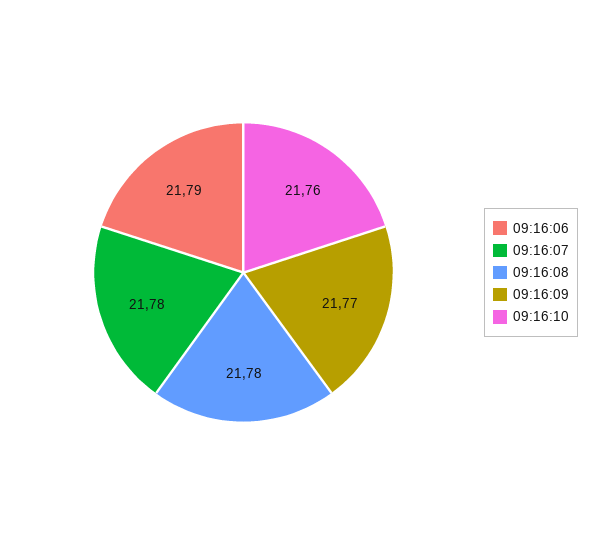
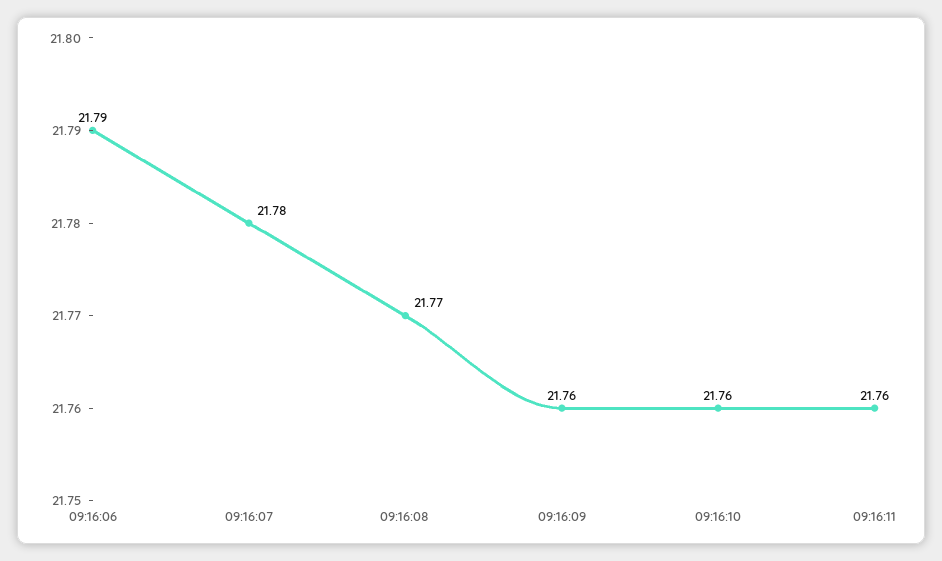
09:16:08: 21.78 -> 21.77
09:16:09: 21.77 -> 21.76
09:16:11: none -> 21.76

